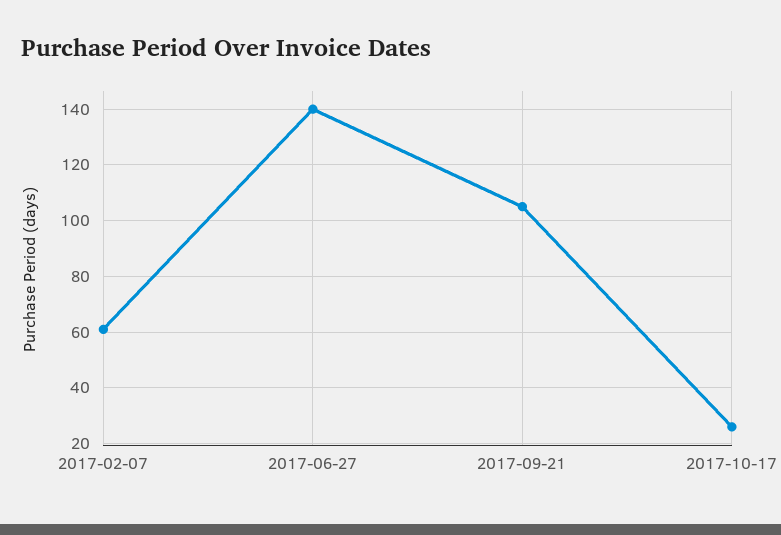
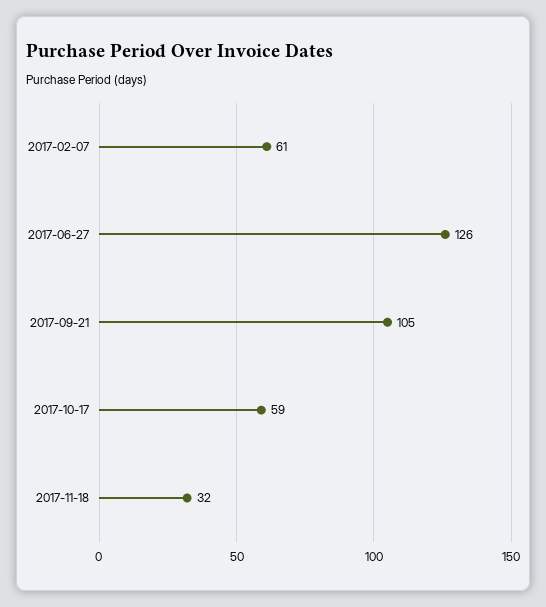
2017-06-27: 140 -> 126
2017-10-17: 25 -> 59
2017-11-18: none -> 32

